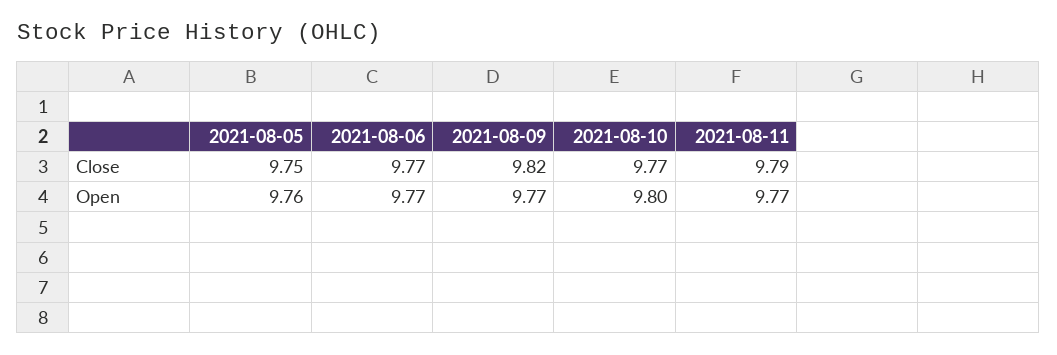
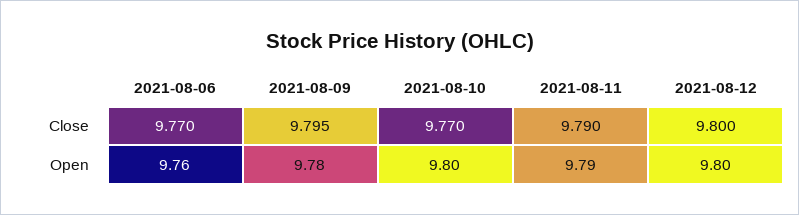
2021-08-05, Close: 9.75 -> none
2021-08-09, Close: 9.82 -> 9.795
2021-08-05, Open: 9.76 -> none
2021-08-06, Open: 9.77 -> 9.76
2021-08-09, Open: 9.77 -> 9.78
2021-08-11, Open: 9.77 -> 9.79
2021-08-12, Close: none -> 9.8
2021-08-12, Open: none -> 9.8

